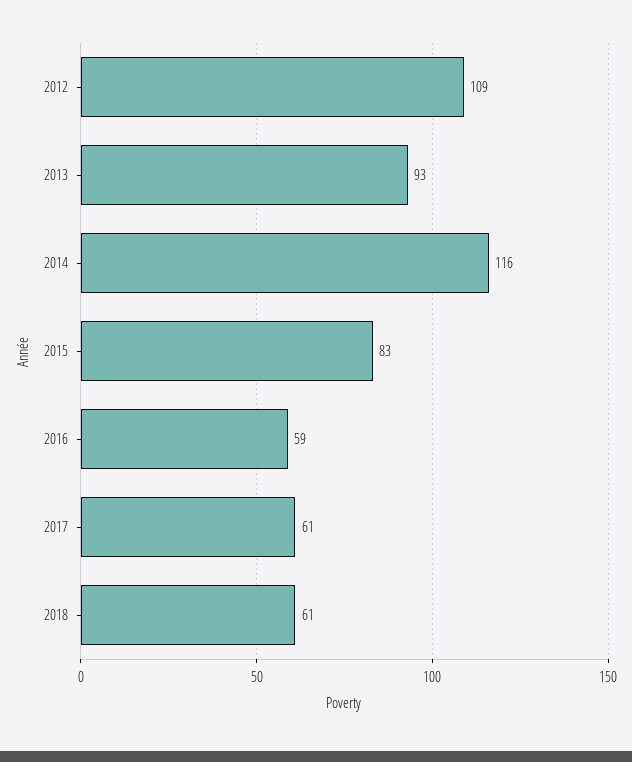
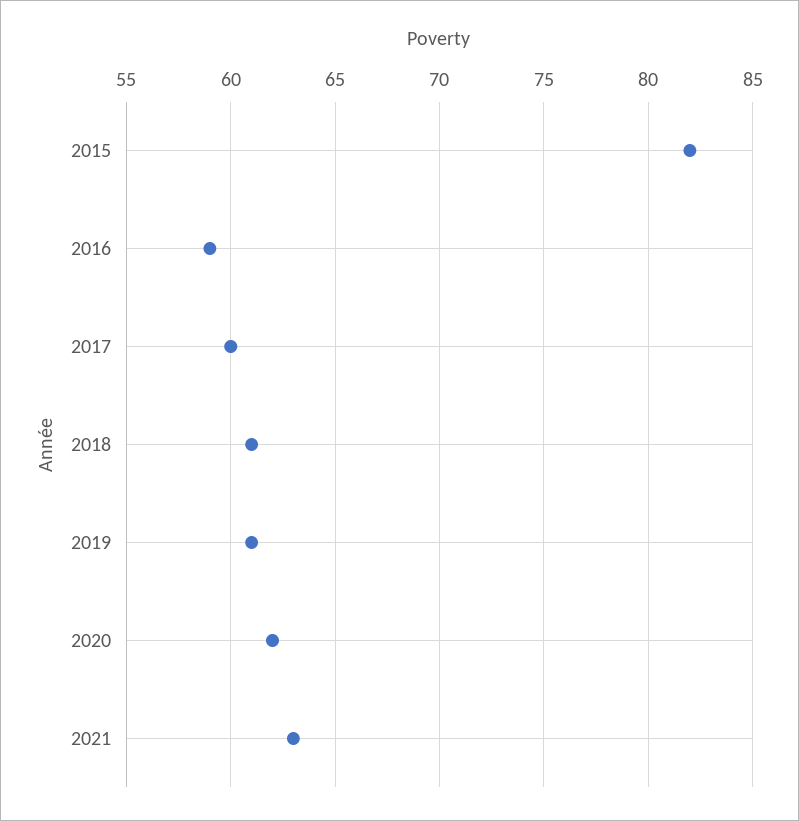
2012: 109 -> none
2013: 93 -> none
2014: 116 -> none
2015: 83 -> 82
2017: 61 -> 60
2019: none -> 61
2020: none -> 62
2021: none -> 63

